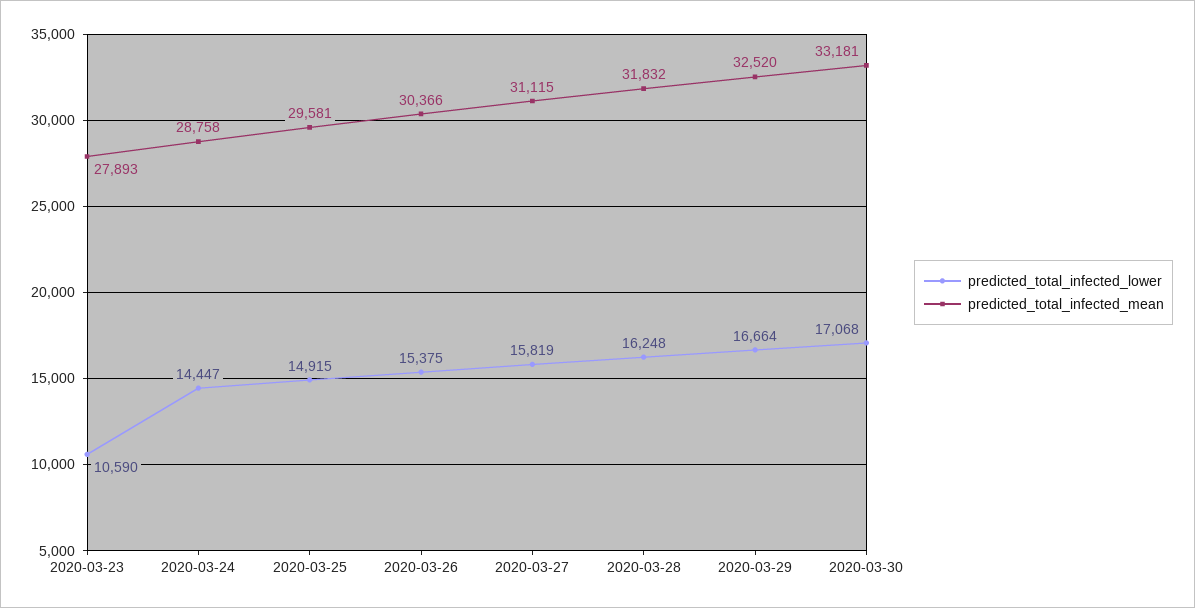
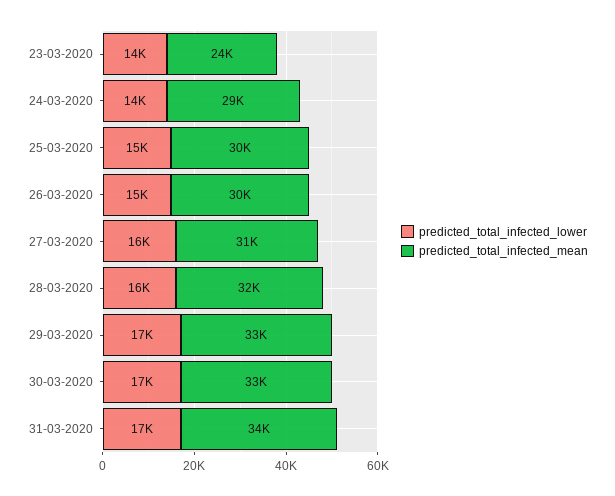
predicted_total_infected_lower, 2020-03-23: 10590 -> 14000
predicted_total_infected_mean, 2020-03-23: 27893 -> 24000
predicted_total_infected_lower, 31-03-2020: none -> 17000
predicted_total_infected_mean, 31-03-2020: none -> 34000

